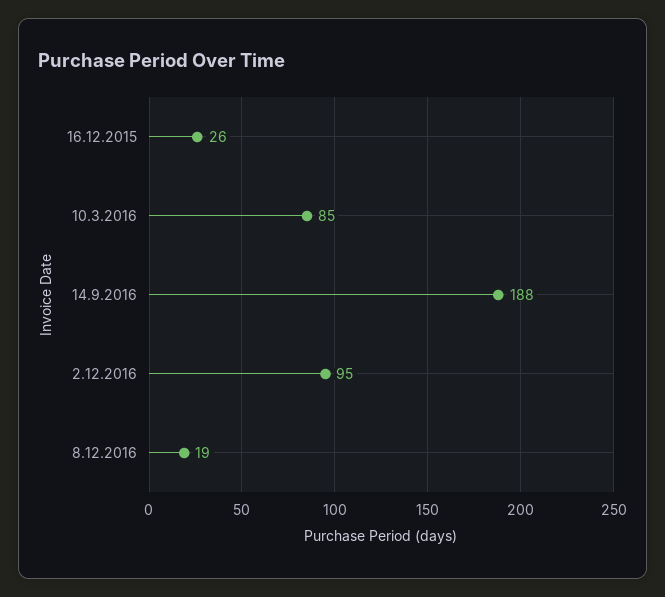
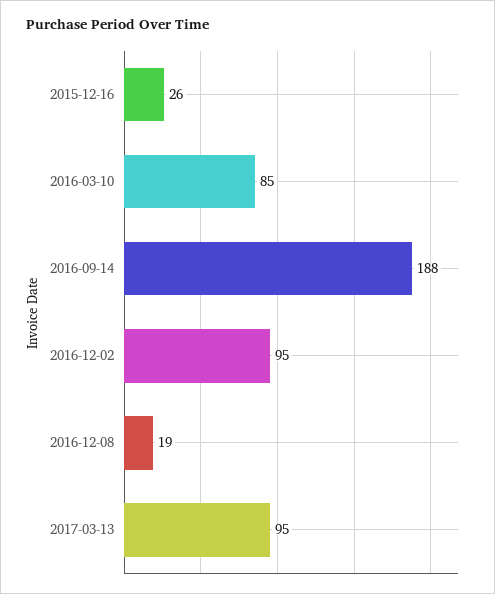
2017-03-13: none -> 95

